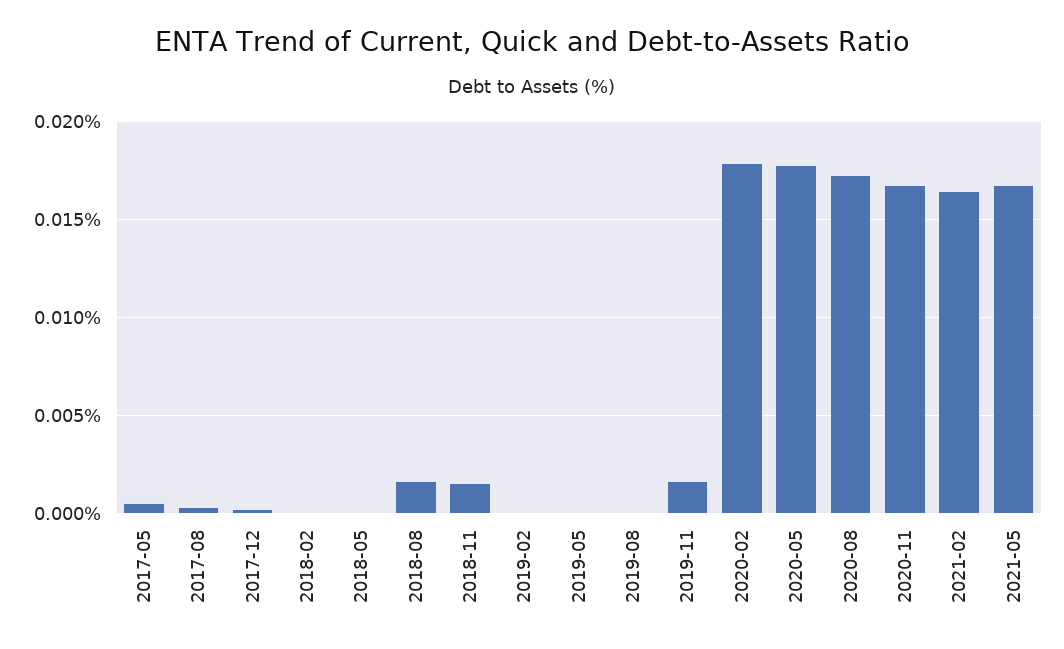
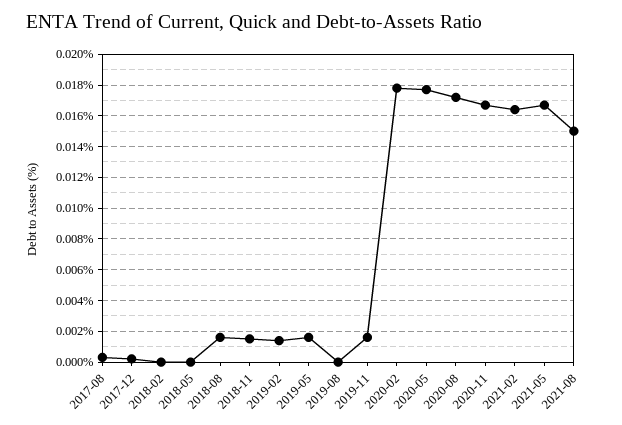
2017-05: 0.0005 -> none
2019-02: 0 -> 0.0015
2019-05: 0 -> 0.0015
2021-08: none -> 0.015

